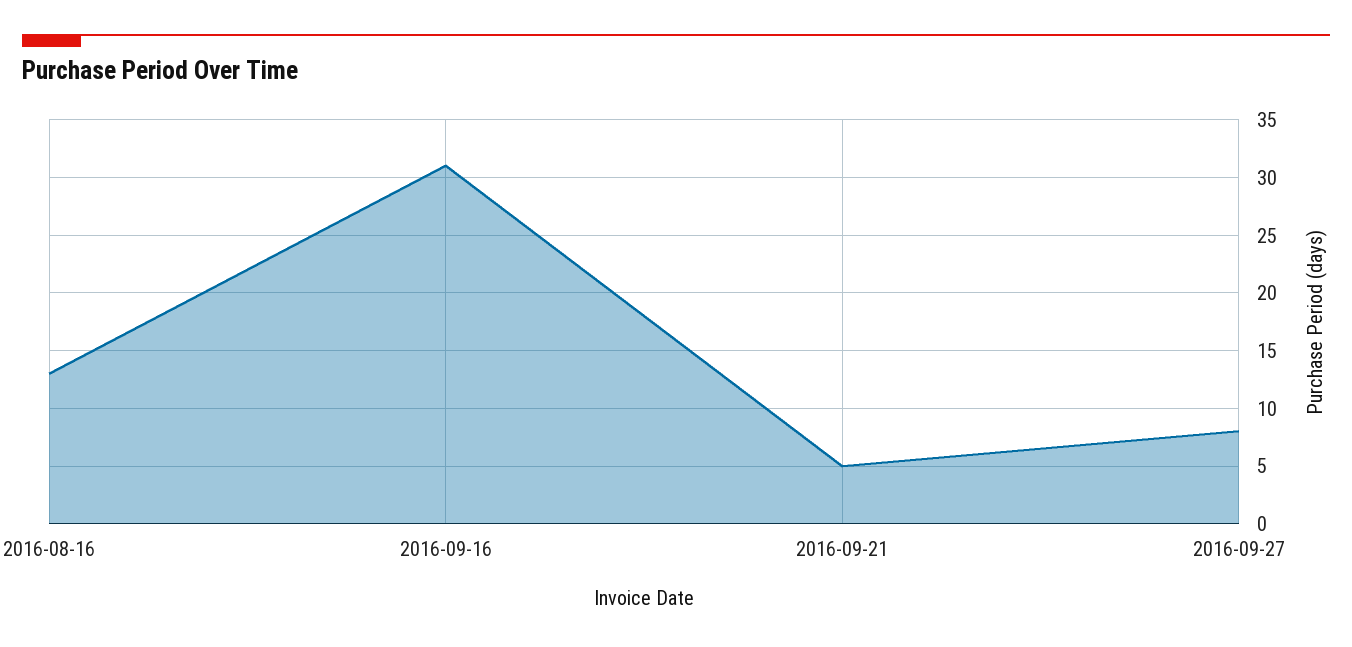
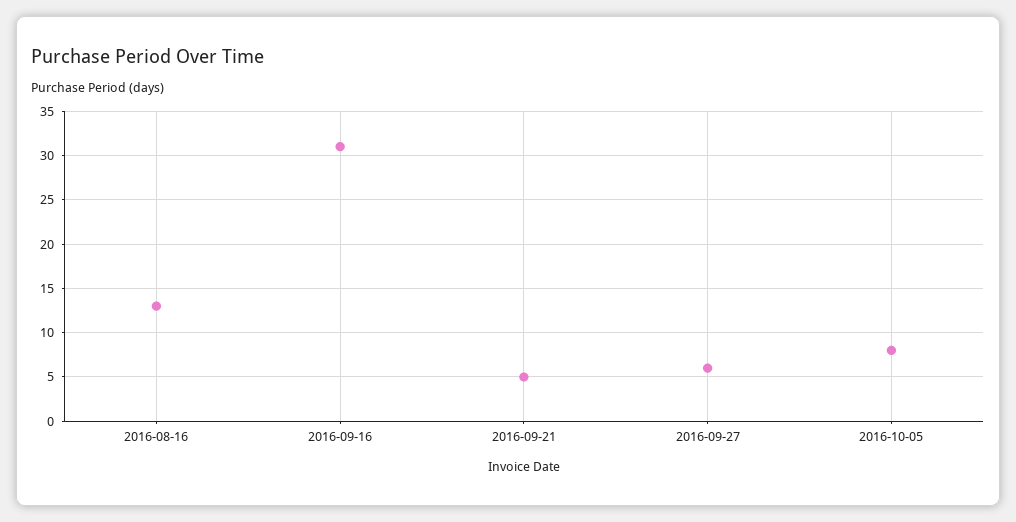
2016-09-27: 8 -> 6
2016-10-05: none -> 8

